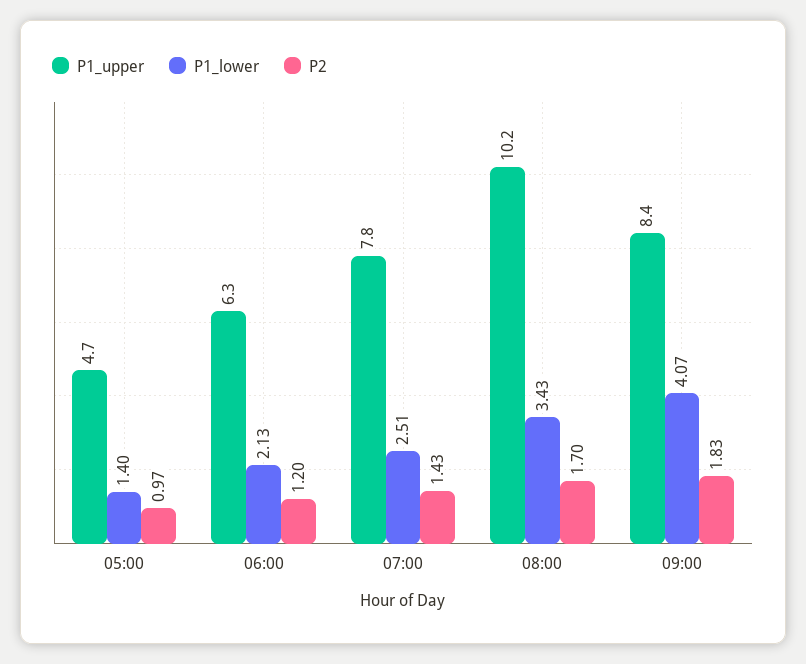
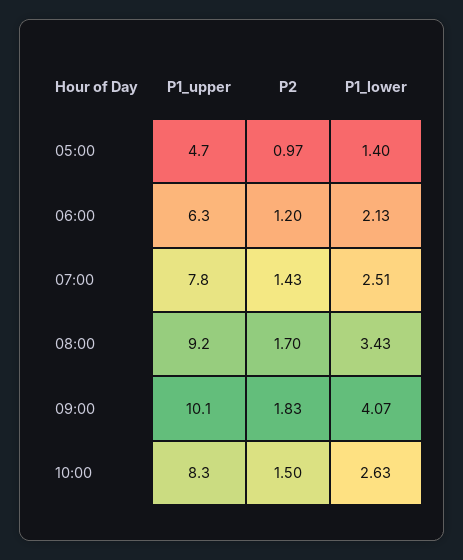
P1_upper, 08:00: 10.2 -> 9.2
P1_upper, 09:00: 8.4 -> 10.1
P1_upper, 10:00: none -> 8.3
P2, 10:00: none -> 1.5
P1_lower, 10:00: none -> 2.63

